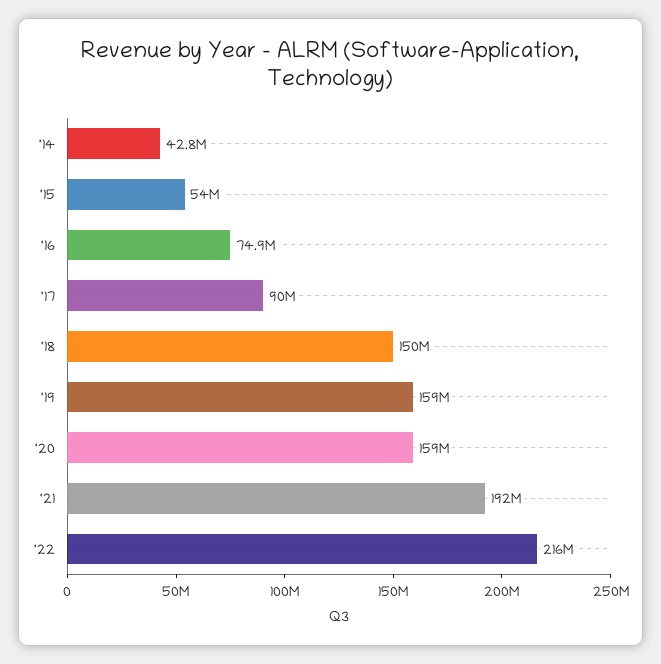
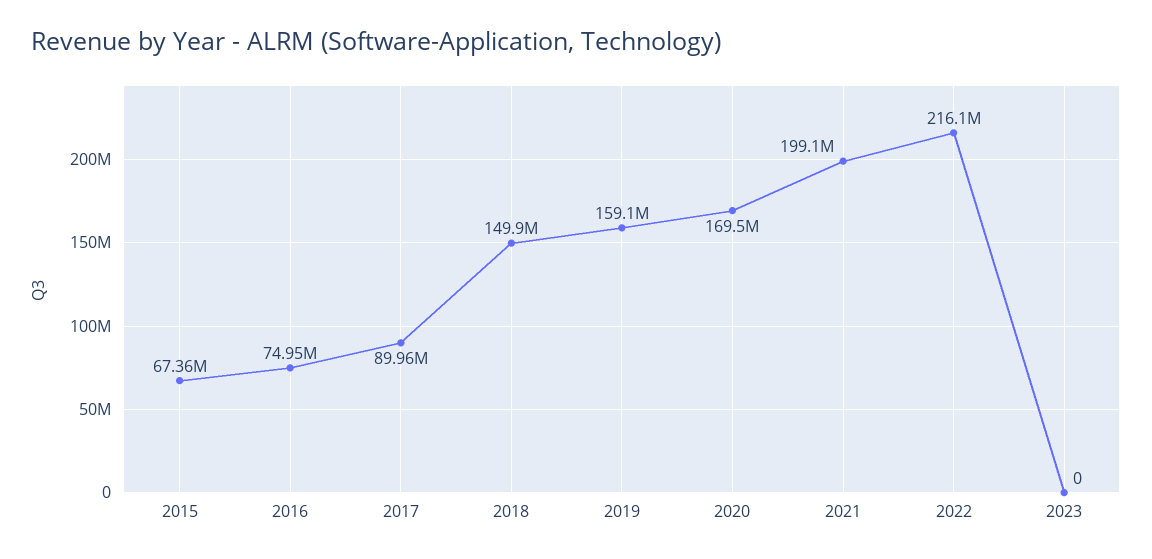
'14: 42800000 -> none
'15: 54000000 -> 67360000
'20: 159000000 -> 169500000
'21: 192000000 -> 199100000
2023: none -> 0

